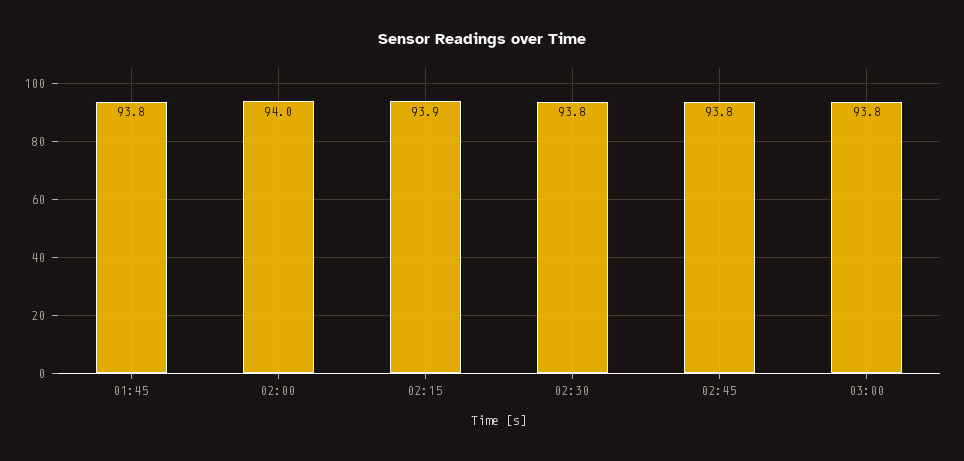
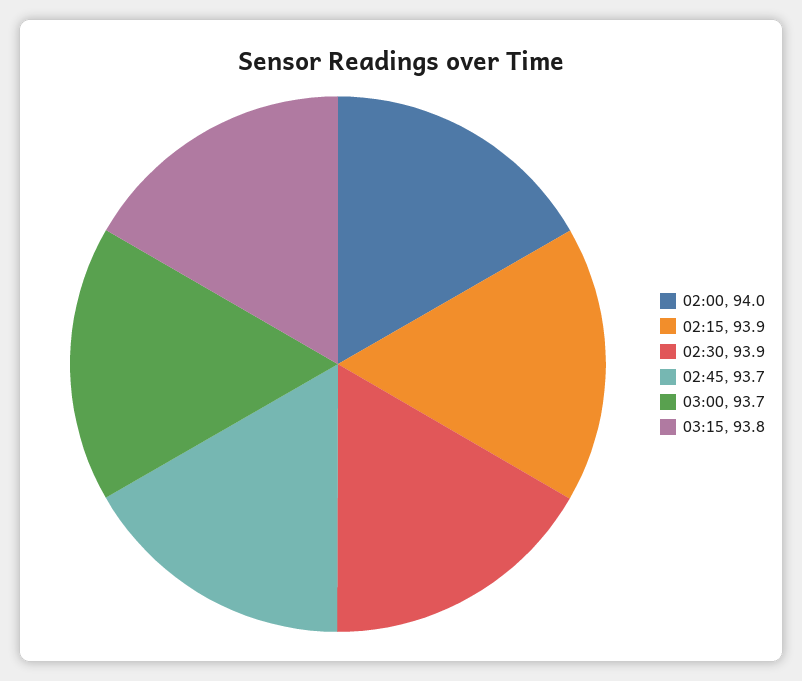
01:45: 93.8 -> none
02:30: 93.8 -> 93.9
02:45: 93.8 -> 93.7
03:00: 93.8 -> 93.7
03:15: none -> 93.8

